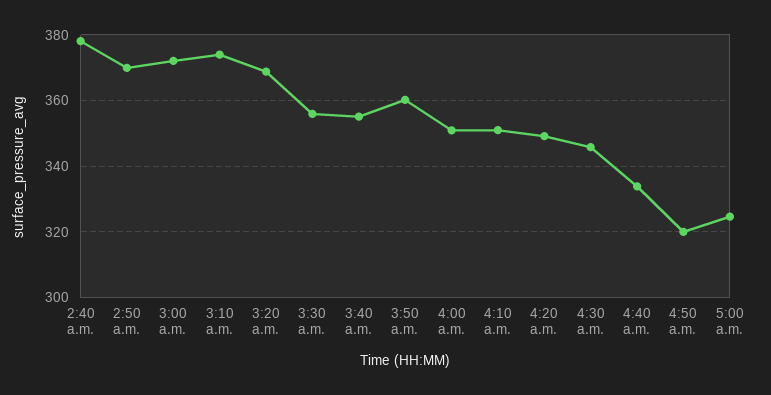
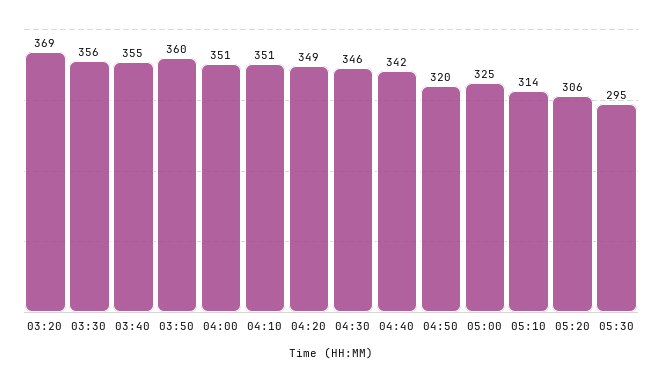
2:40 a.m.: 378 -> none
2:50 a.m.: 370 -> none
3:00 a.m.: 372 -> none
3:10 a.m.: 374 -> none
4:40 a.m.: 334 -> 342
05:10: none -> 314
05:20: none -> 306
05:30: none -> 295

